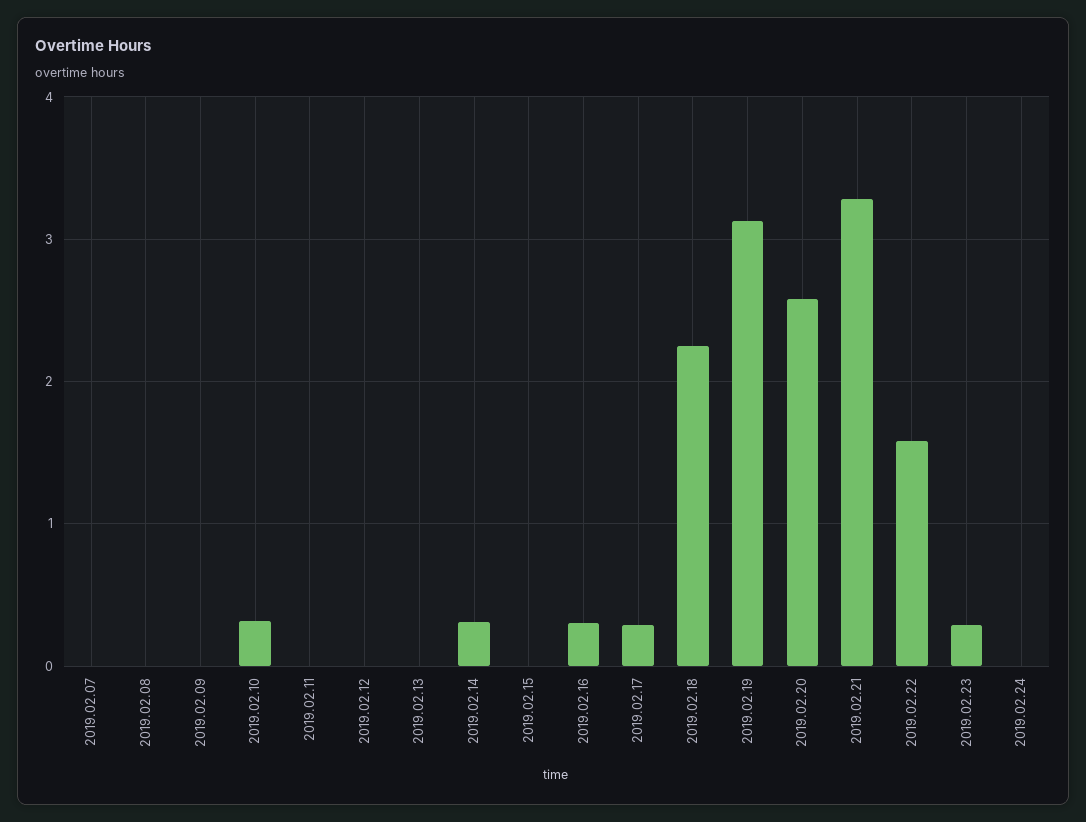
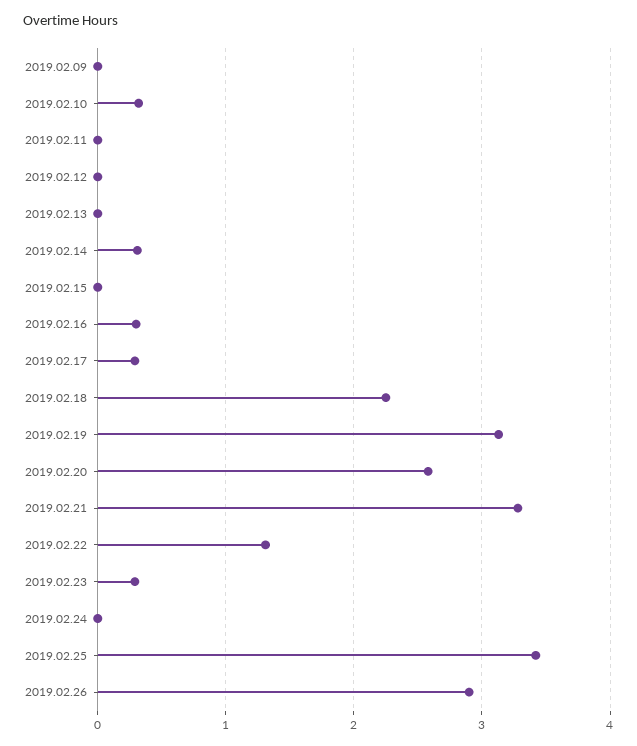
2019.02.07: 0 -> none
2019.02.08: 0 -> none
2019.02.22: 1.6 -> 1.3
2019.02.25: none -> 3.4
2019.02.26: none -> 2.9

